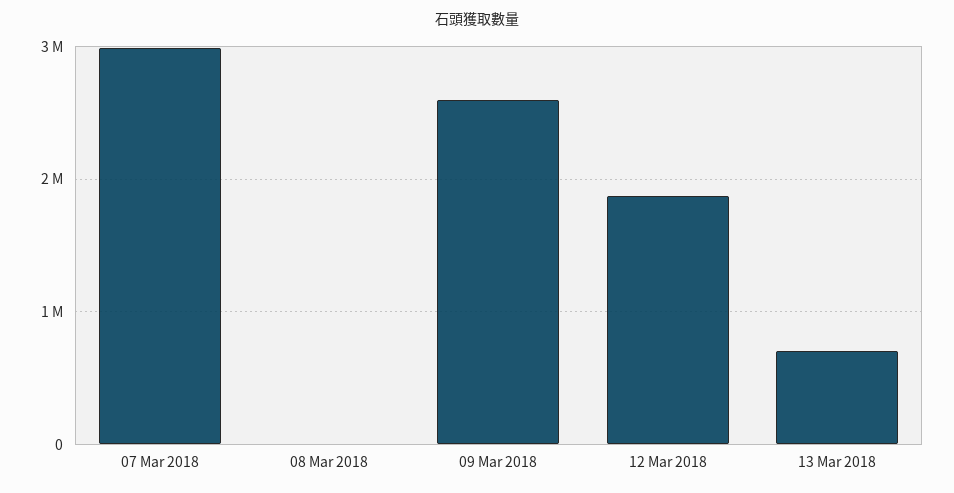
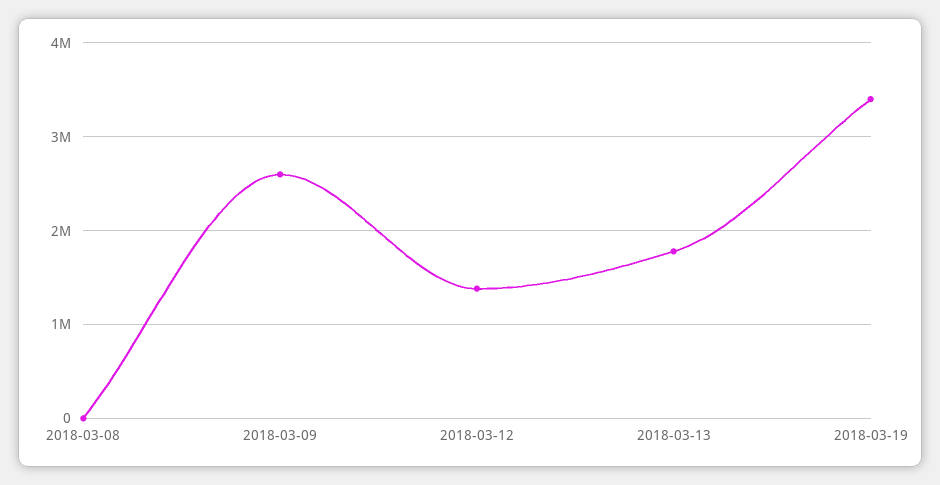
07 Mar 2018: 3000000 -> none
12 Mar 2018: 1900000 -> 1400000
13 Mar 2018: 700000 -> 1800000
2018-03-19: none -> 3400000

